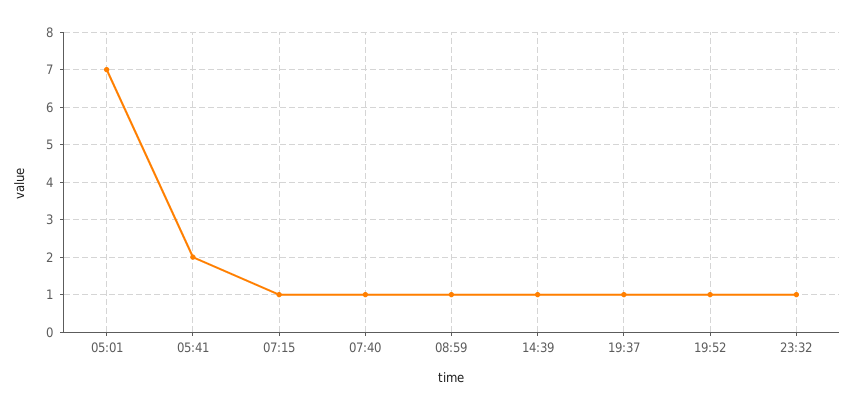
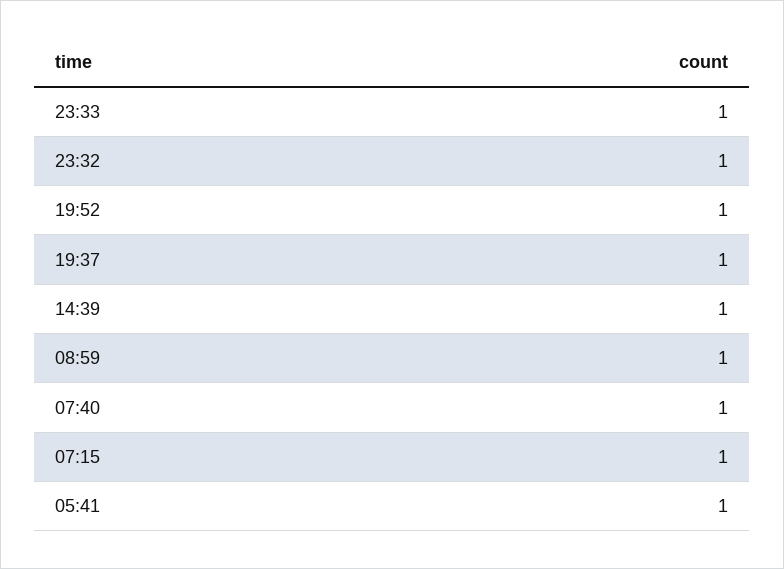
05:01: 7 -> none
05:41: 2 -> 1
23:33: none -> 1

